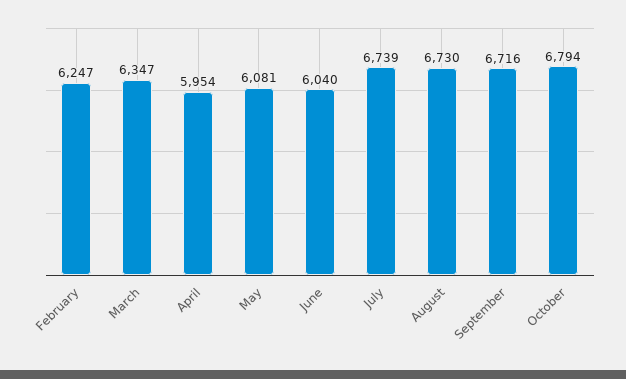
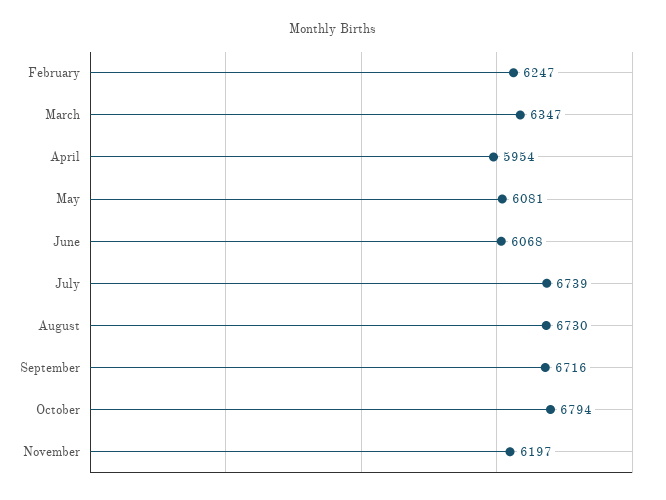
June: 6040 -> 6068
November: none -> 6197

